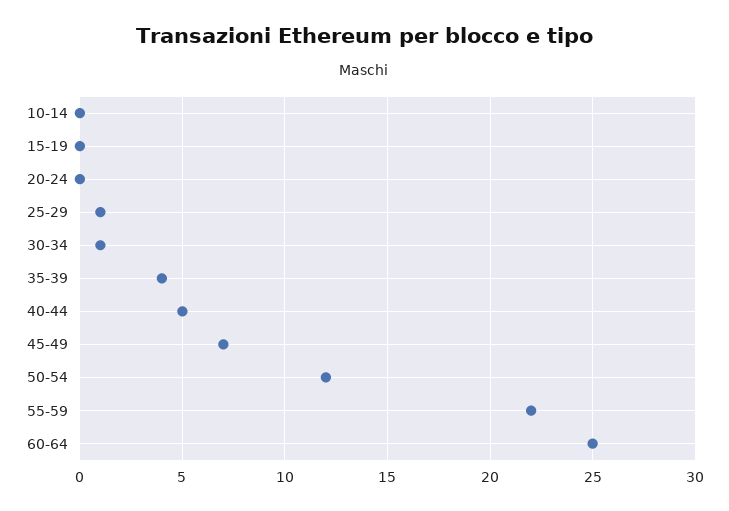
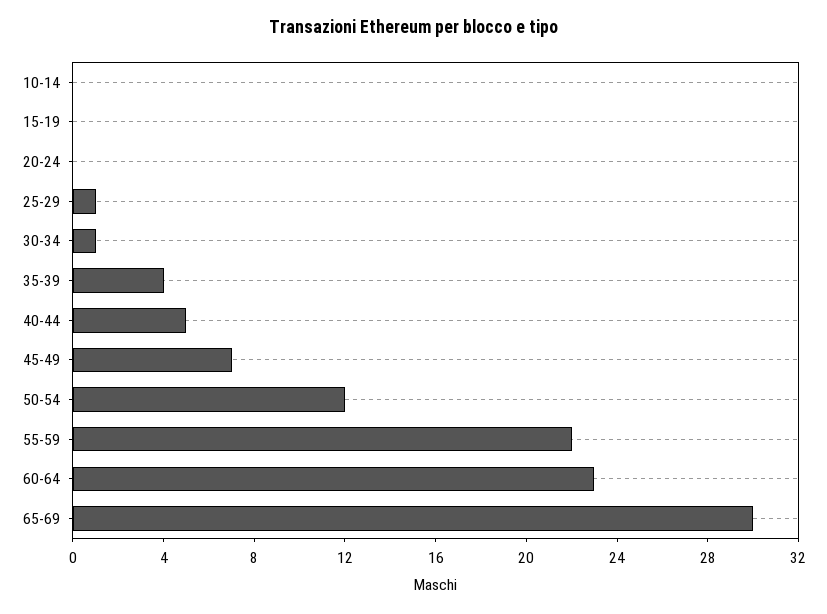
60-64: 25 -> 23
65-69: none -> 30

